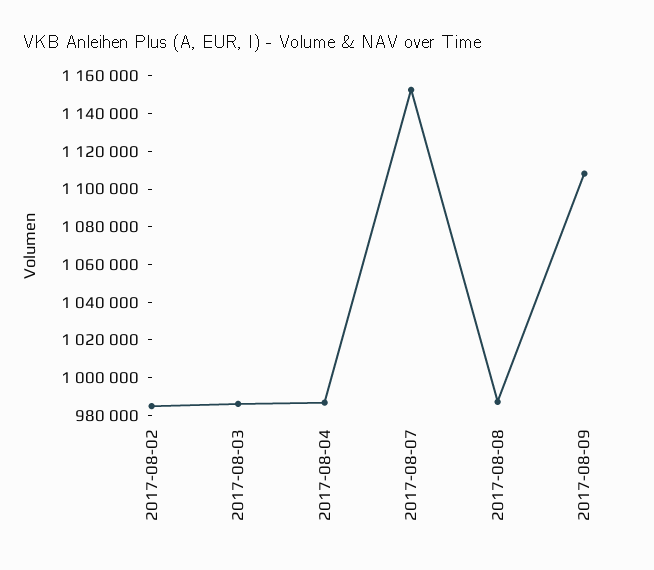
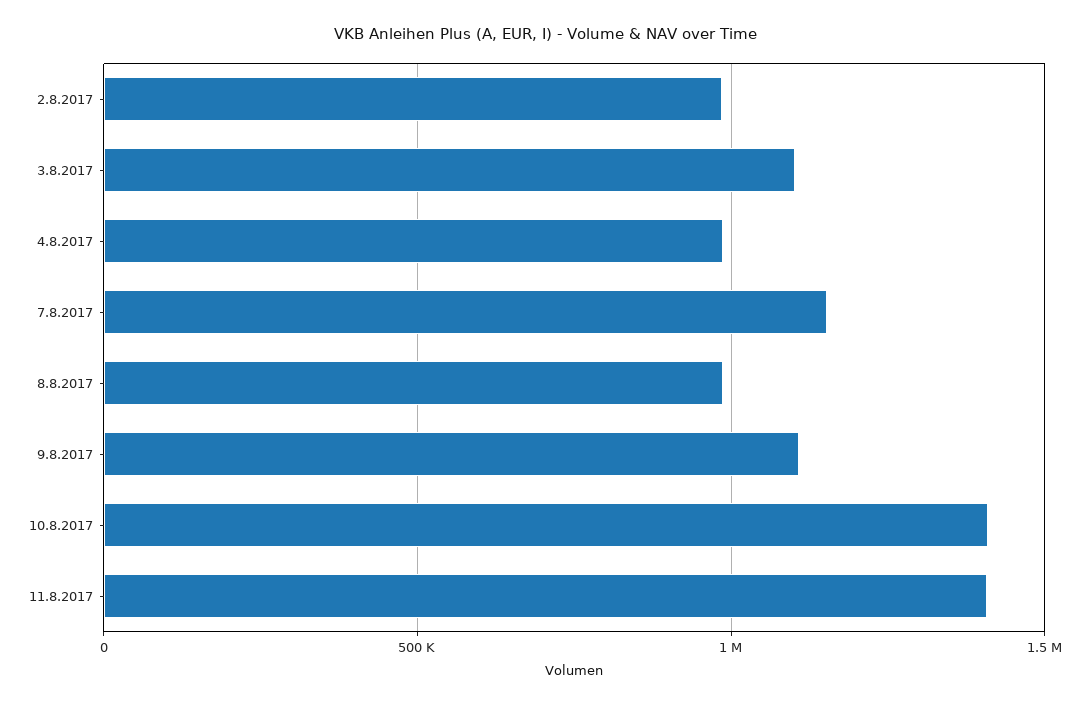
2017-08-03: 985000 -> 1100000
10.8.2017: none -> 1400000
11.8.2017: none -> 1400000

